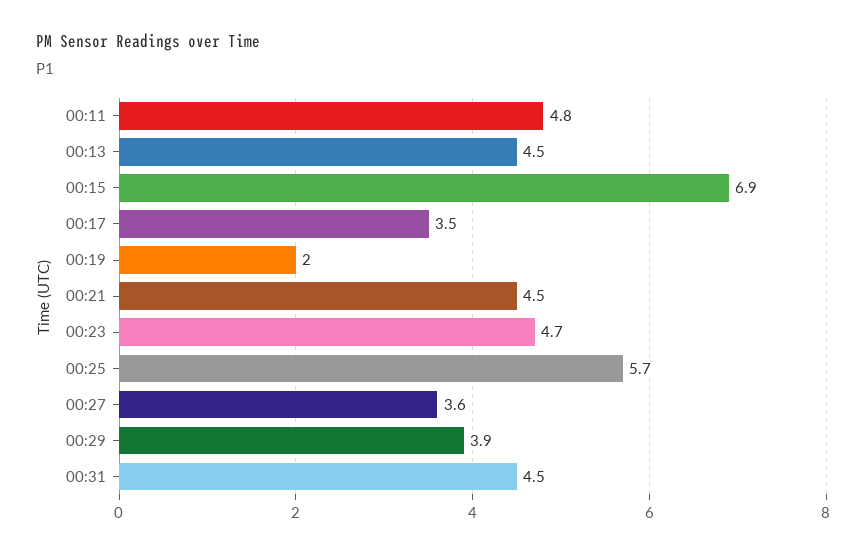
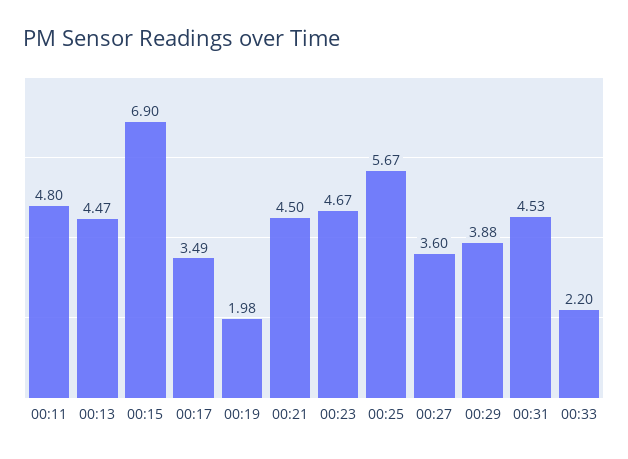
00:33: none -> 2.2

